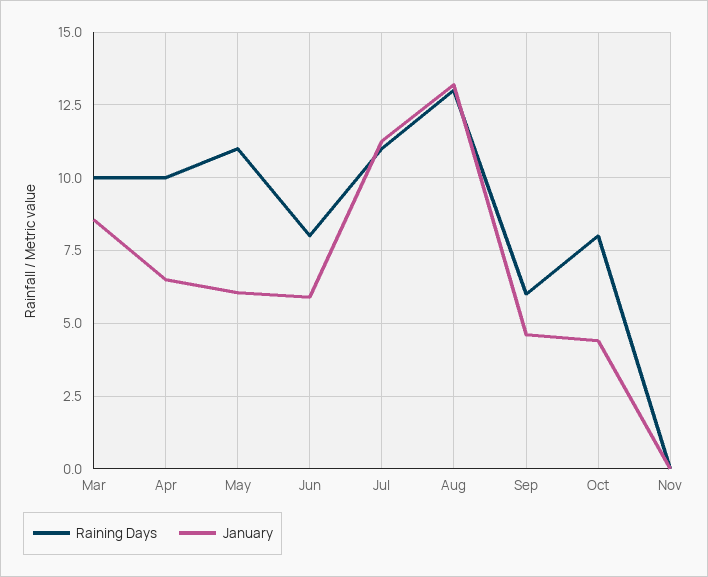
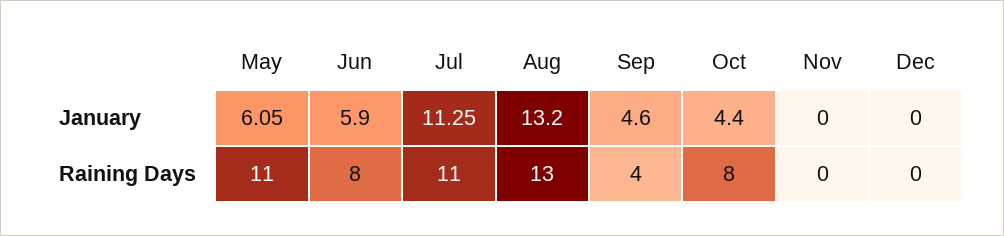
Raining Days, Mar: 10 -> none
January, Mar: 8.5 -> none
Raining Days, Apr: 10 -> none
January, Apr: 6.5 -> none
Raining Days, Sep: 6 -> 4
January, Dec: none -> 0
Raining Days, Dec: none -> 0

